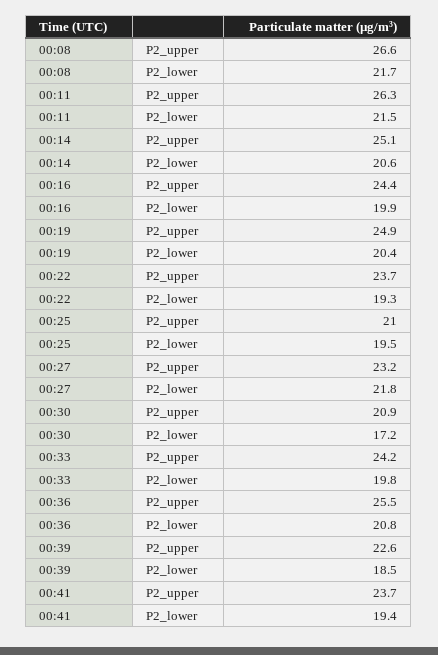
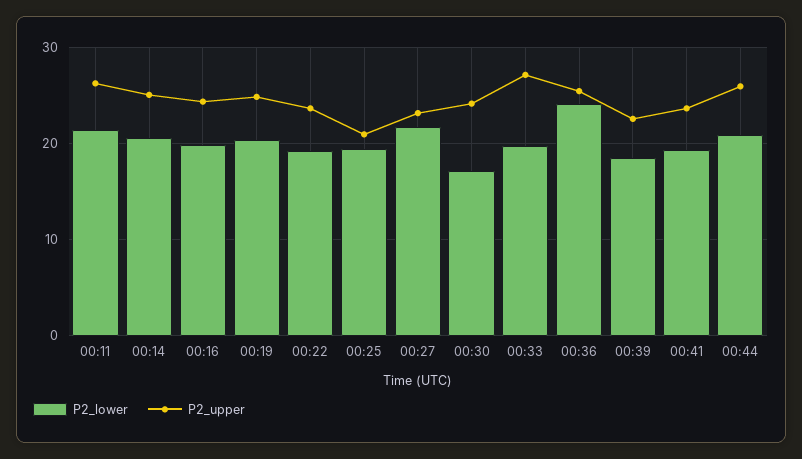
P2_upper, 00:08: 26.6 -> none
P2_lower, 00:08: 21.7 -> none
P2_upper, 00:30: 20.9 -> 24
P2_upper, 00:33: 24.2 -> 27
P2_lower, 00:36: 20.8 -> 24
P2_lower, 00:44: none -> 21
P2_upper, 00:44: none -> 26

